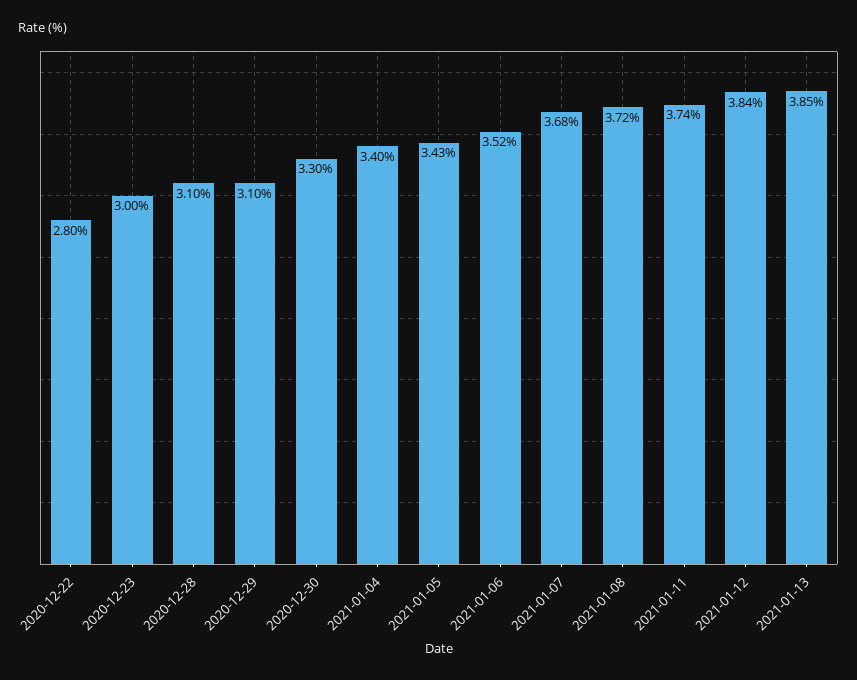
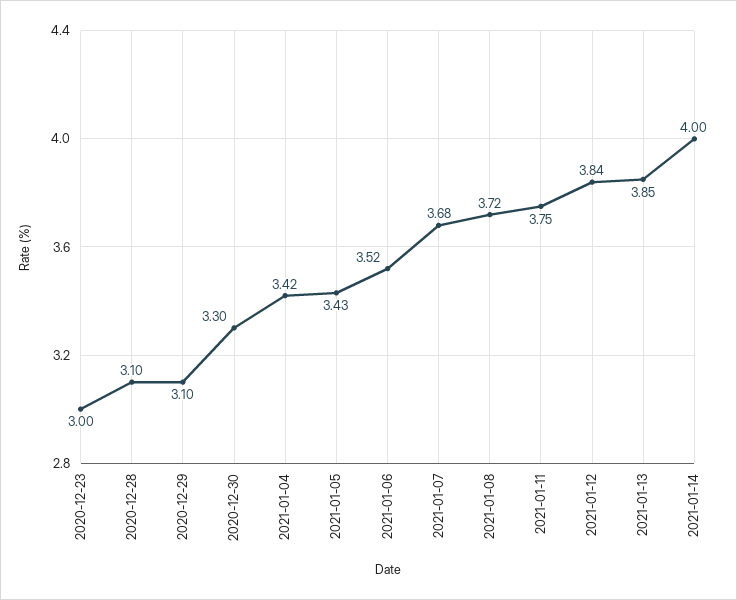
2020-12-22: 2.8 -> none
2021-01-04: 3.4 -> 3.42
2021-01-11: 3.74 -> 3.75
2021-01-14: none -> 4

